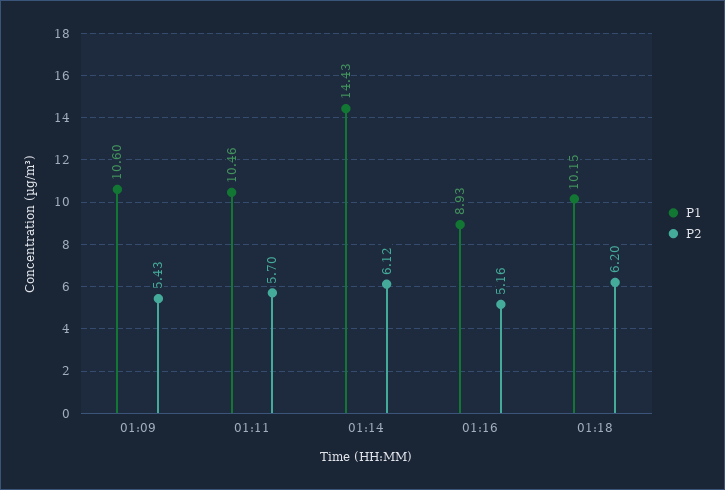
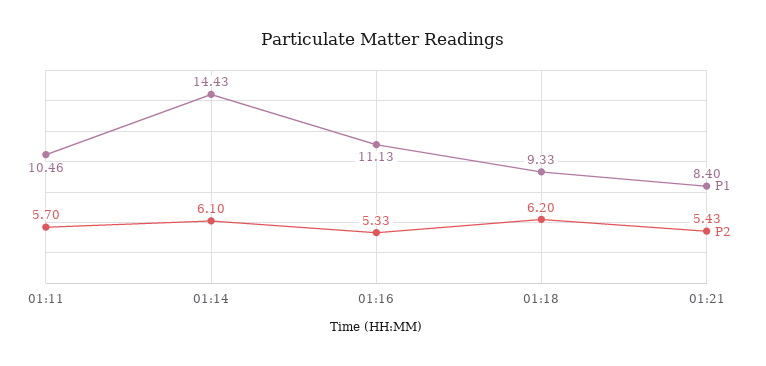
P1, 01:09: 10.6 -> none
P2, 01:09: 5.43 -> none
P2, 01:14: 6.12 -> 6.1
P1, 01:16: 8.93 -> 11.13
P2, 01:16: 5.16 -> 5.33
P1, 01:18: 10.15 -> 9.33
P1, 01:21: none -> 8.4
P2, 01:21: none -> 5.43

